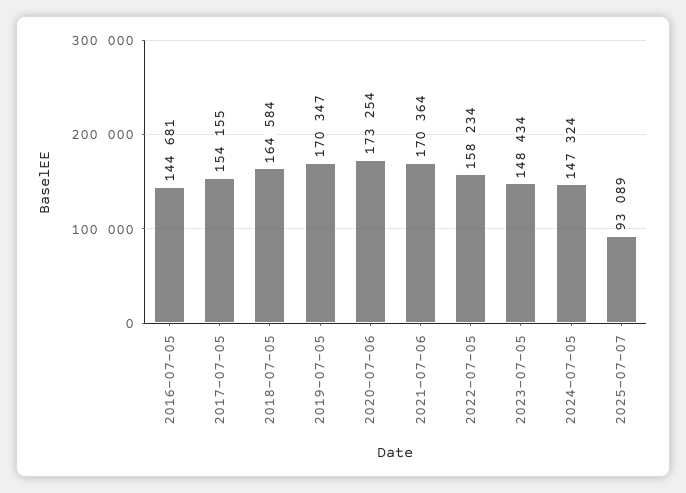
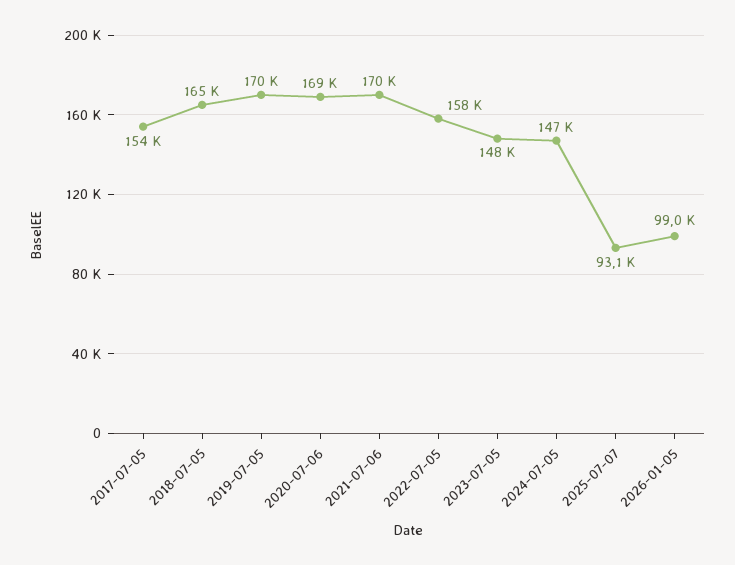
2016-07-05: 144681 -> none
2020-07-06: 173254 -> 169000
2026-01-05: none -> 99000

